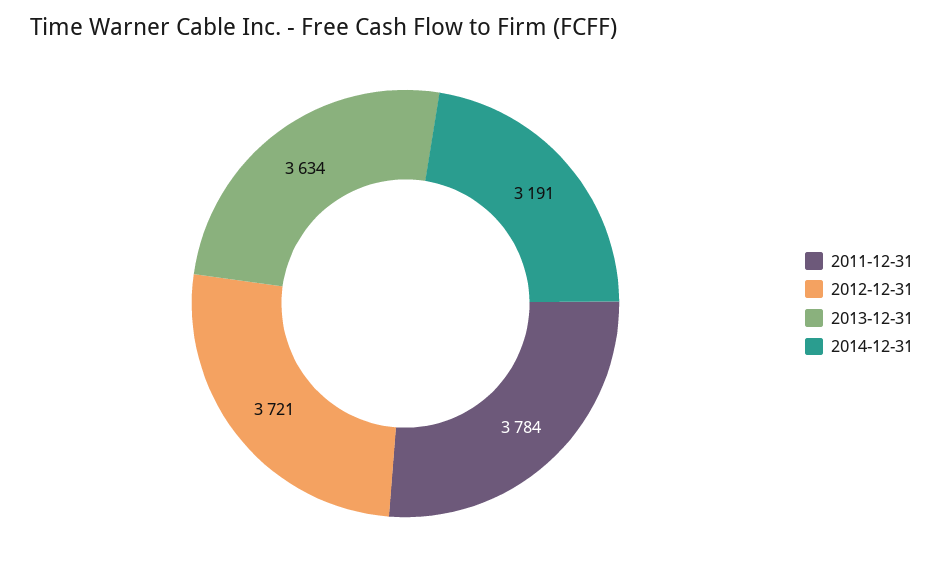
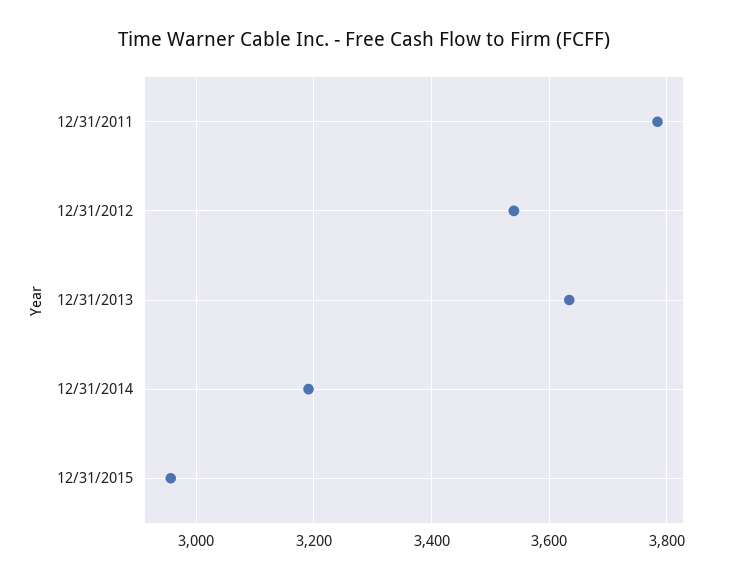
2012-12-31: 3721 -> 3540
12/31/2015: none -> 2960

